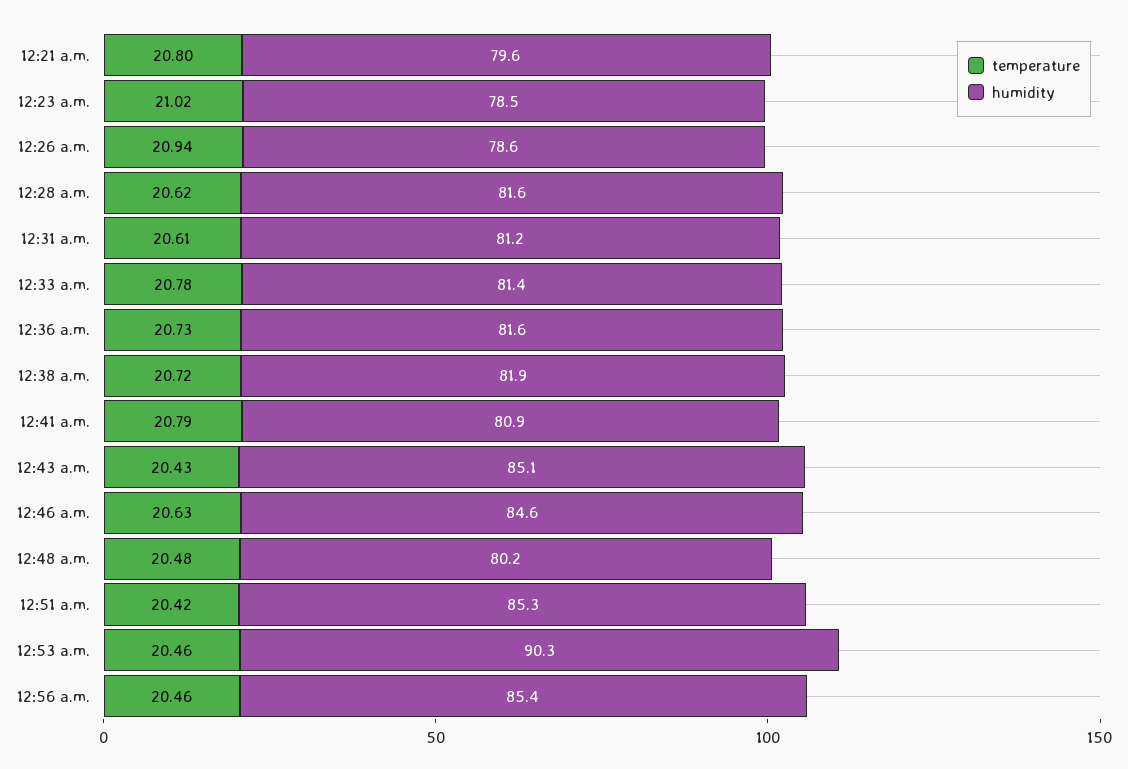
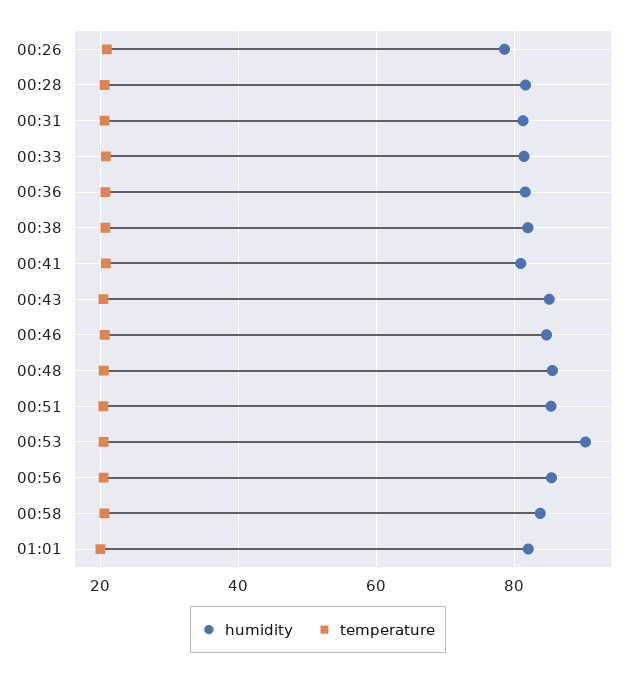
temperature, 12:21 a.m.: 20.8 -> none
humidity, 12:21 a.m.: 79.6 -> none
temperature, 12:23 a.m.: 21.02 -> none
humidity, 12:23 a.m.: 78.5 -> none
humidity, 12:48 a.m.: 80.2 -> 86
humidity, 00:58: none -> 84
temperature, 00:58: none -> 20
humidity, 01:01: none -> 82
temperature, 01:01: none -> 20

